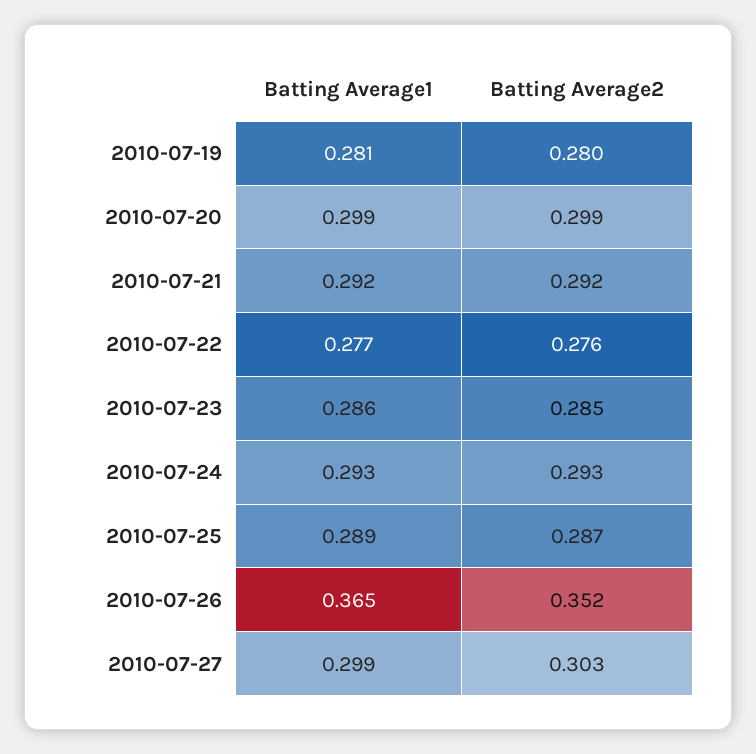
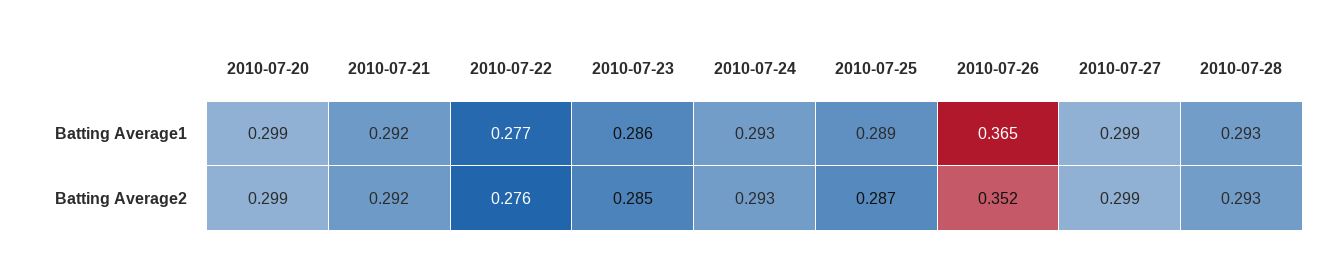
Batting Average1, 2010-07-19: 0.281 -> none
Batting Average2, 2010-07-19: 0.28 -> none
Batting Average2, 2010-07-27: 0.303 -> 0.299
Batting Average1, 2010-07-28: none -> 0.293
Batting Average2, 2010-07-28: none -> 0.293

